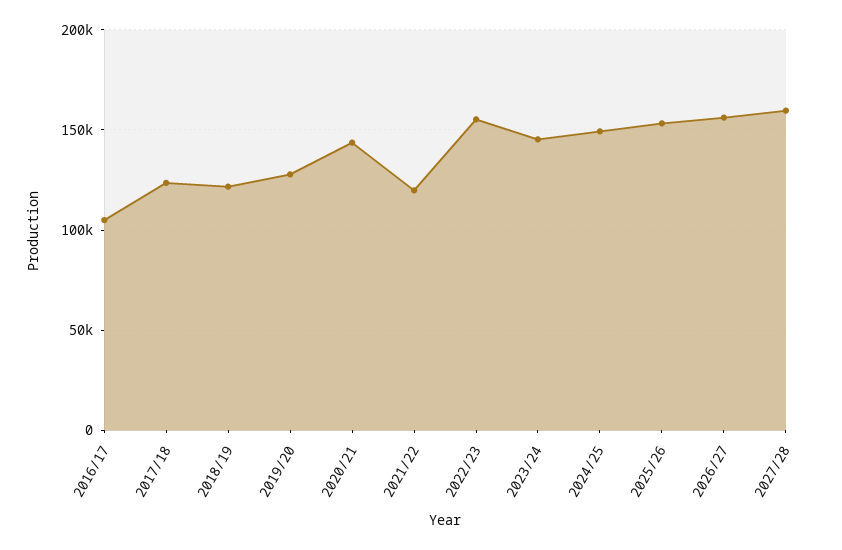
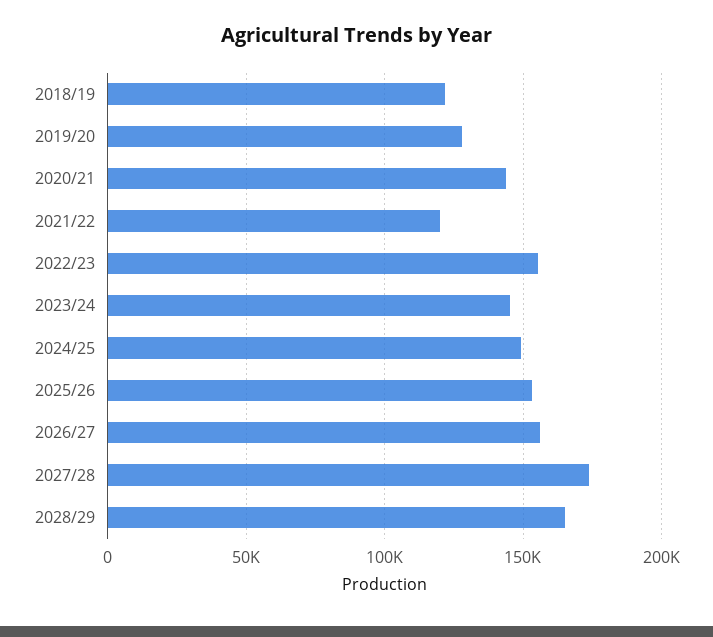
2016/17: 105000 -> none
2017/18: 125000 -> none
2027/28: 160000 -> 175000
2028/29: none -> 165000

